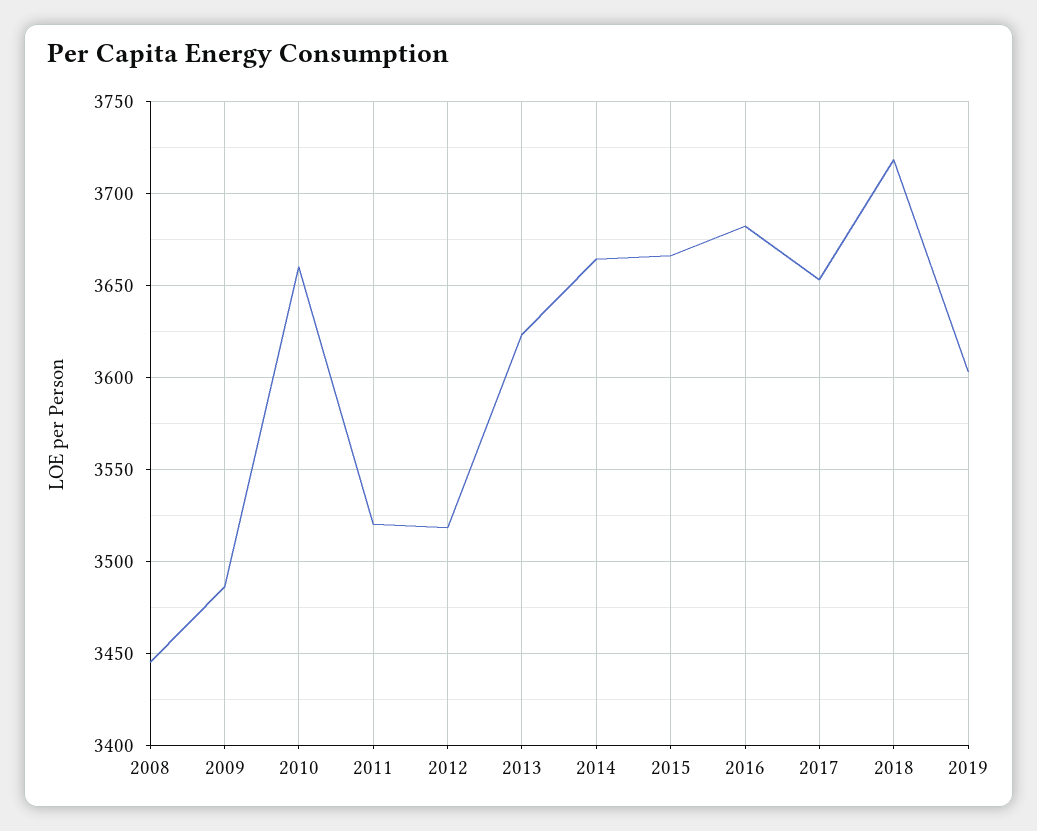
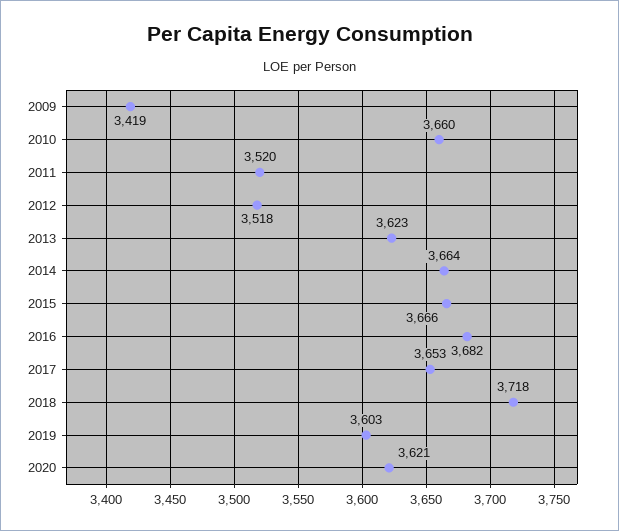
2008: 3445 -> none
2009: 3485 -> 3419
2020: none -> 3621

